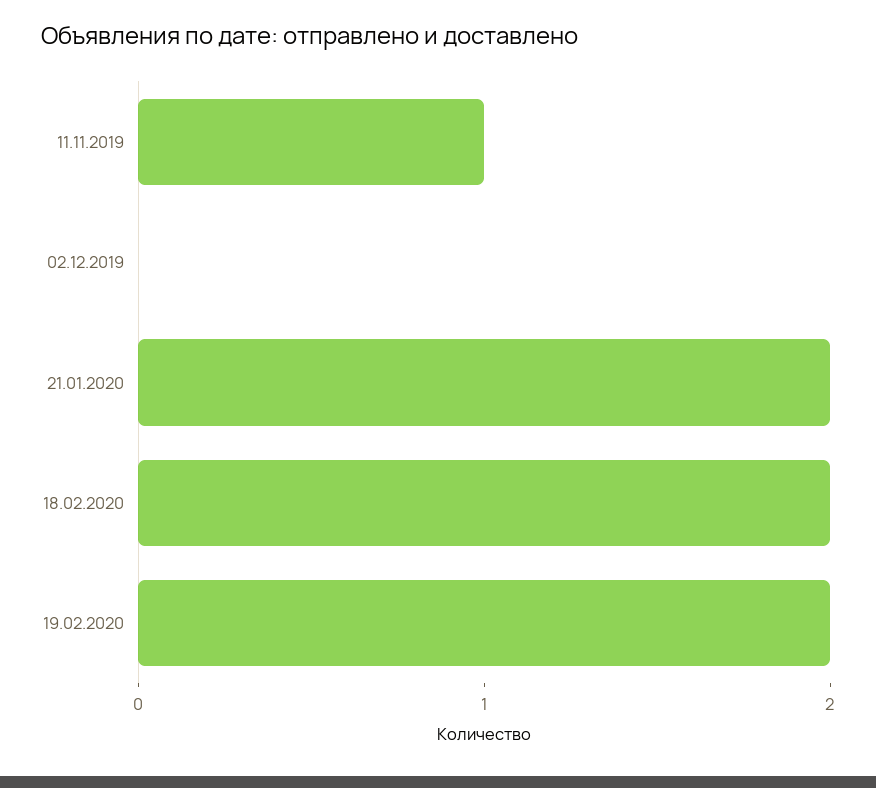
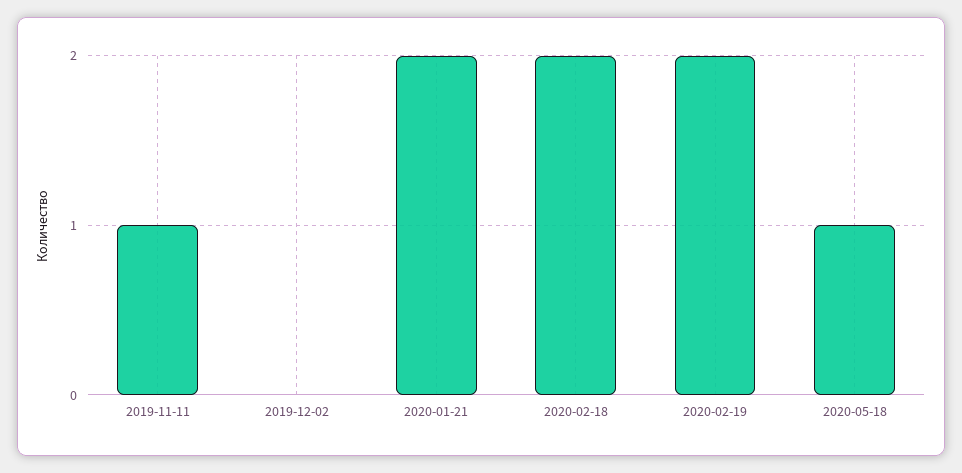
2020-05-18: none -> 1

